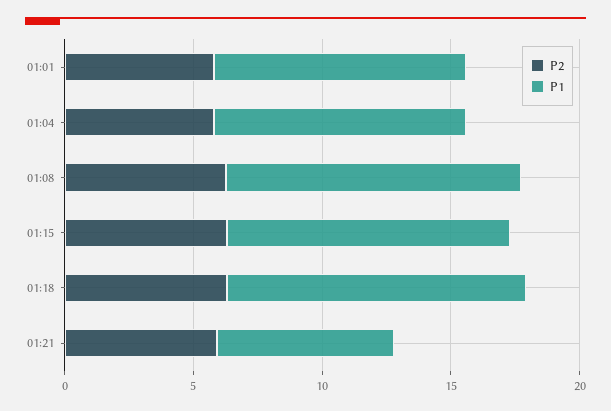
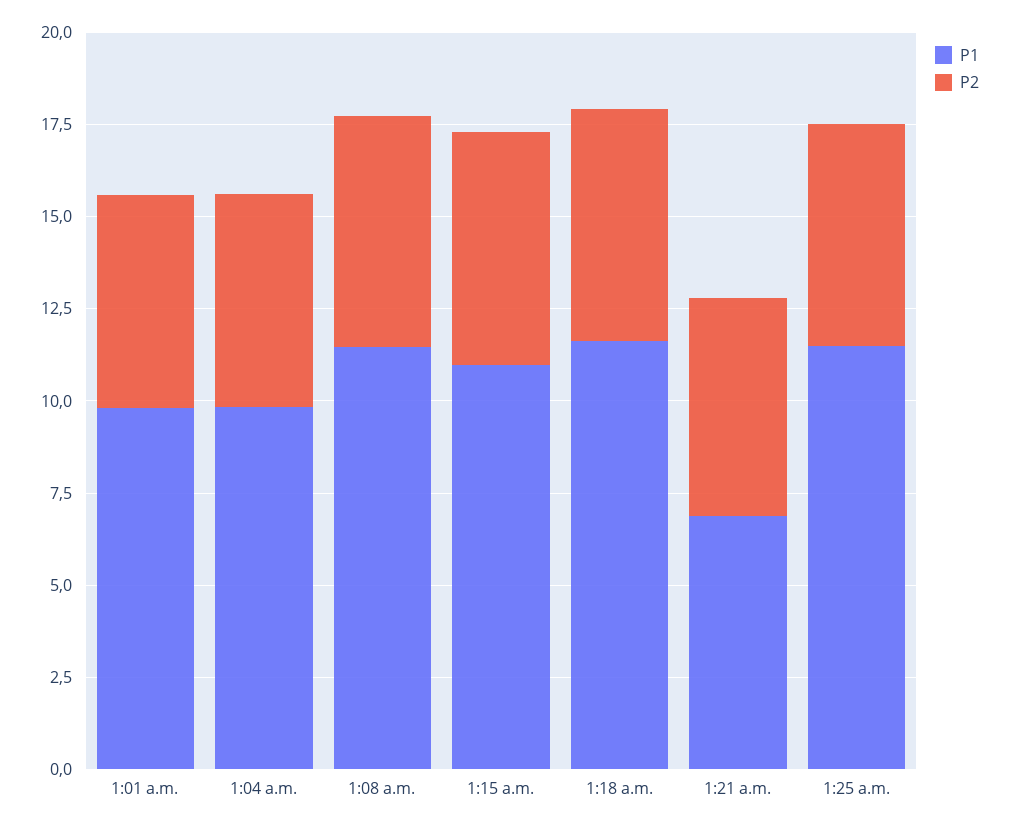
P1, 1:25 a.m.: none -> 11.5
P2, 1:25 a.m.: none -> 6

